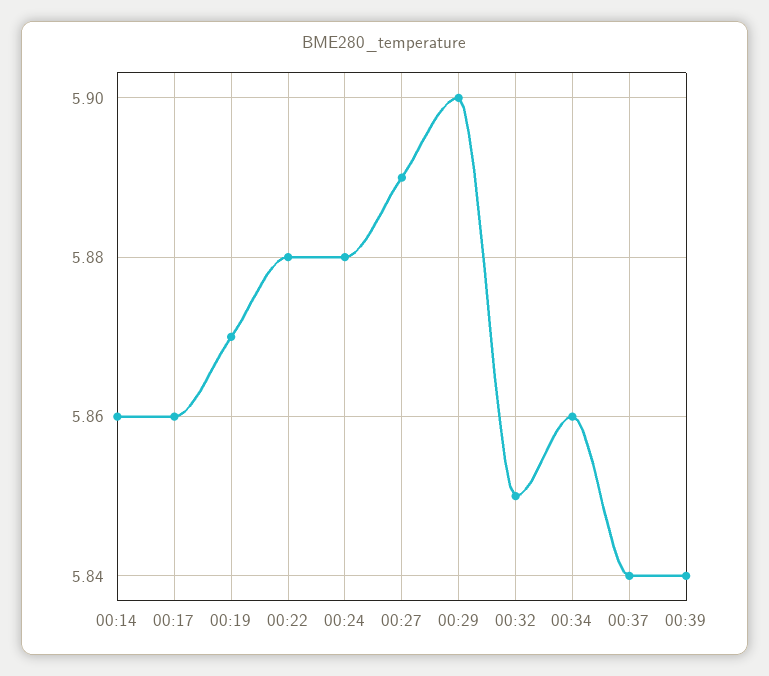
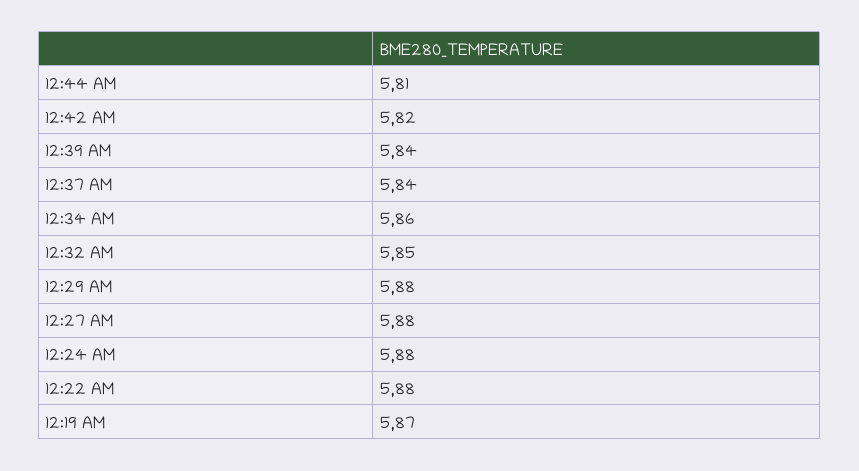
00:14: 5.86 -> none
00:17: 5.86 -> none
00:27: 5.89 -> 5.88
00:29: 5.9 -> 5.88
12:44 AM: none -> 5.81
12:42 AM: none -> 5.82

